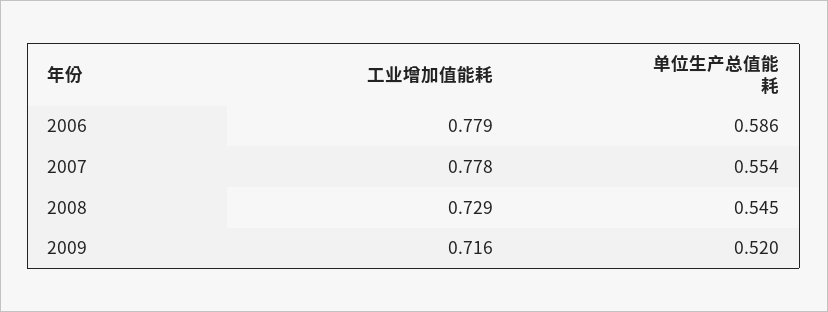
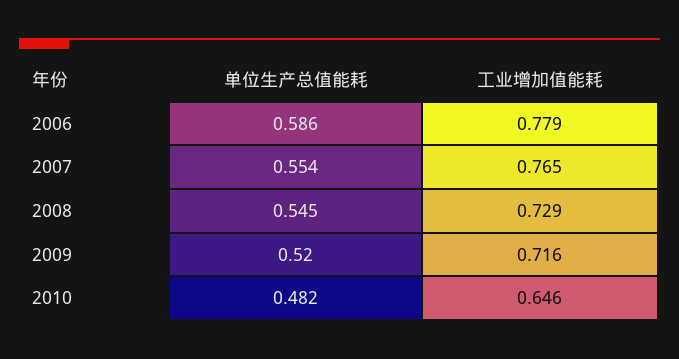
工业增加值能耗, 2007: 0.778 -> 0.765
单位生产总值能耗, 2010: none -> 0.482
工业增加值能耗, 2010: none -> 0.646

